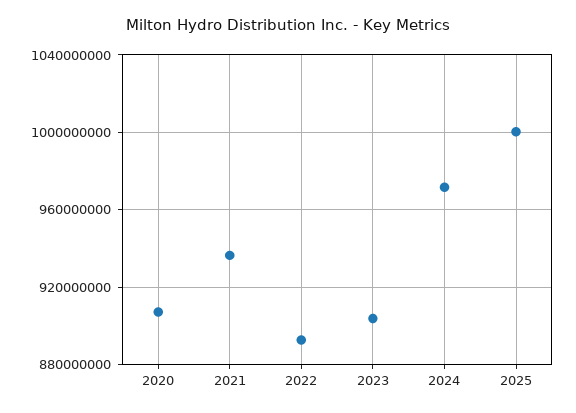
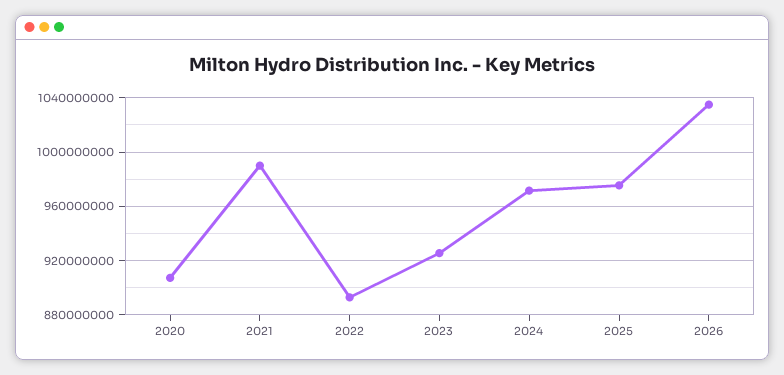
2021: 935000000 -> 990000000
2023: 905000000 -> 925000000
2025: 1000000000 -> 975000000
2026: none -> 1035000000

